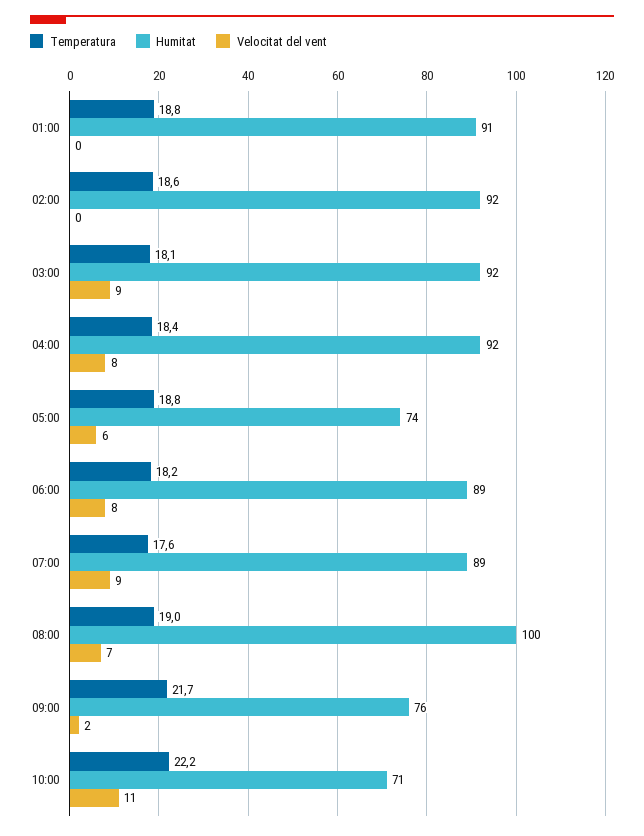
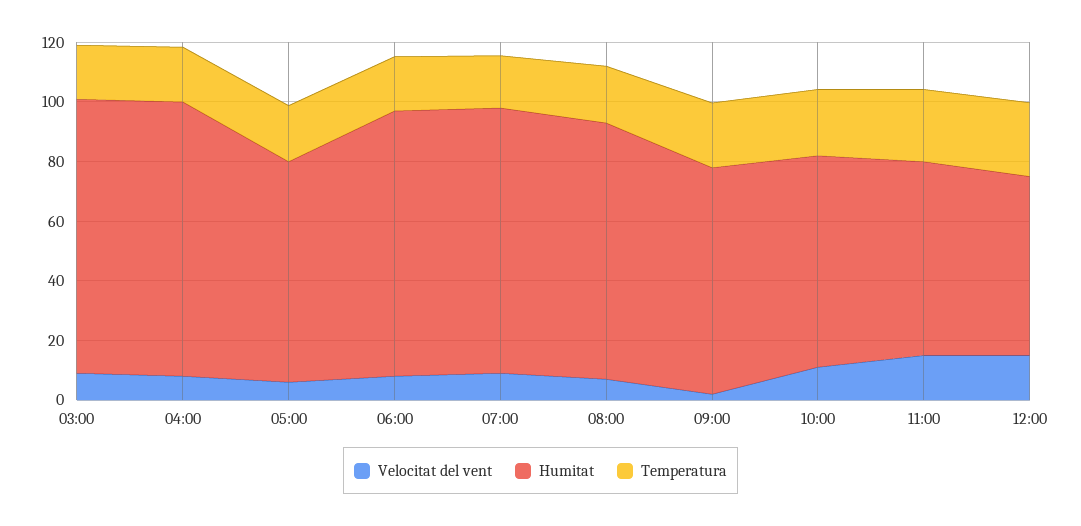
Temperatura, 01:00: 18.8 -> none
Humitat, 01:00: 91 -> none
Velocitat del vent, 01:00: 0 -> none
Temperatura, 02:00: 18.6 -> none
Humitat, 02:00: 92 -> none
Velocitat del vent, 02:00: 0 -> none
Humitat, 08:00: 100 -> 85
Velocitat del vent, 11:00: none -> 15
Humitat, 11:00: none -> 65
Temperatura, 11:00: none -> 25
Velocitat del vent, 12:00: none -> 15
Humitat, 12:00: none -> 60
Temperatura, 12:00: none -> 25

